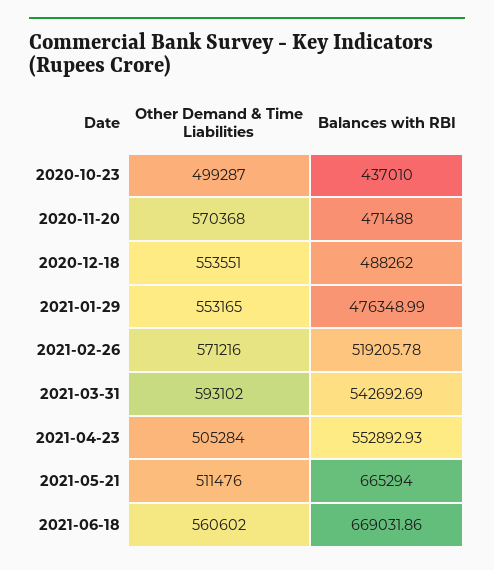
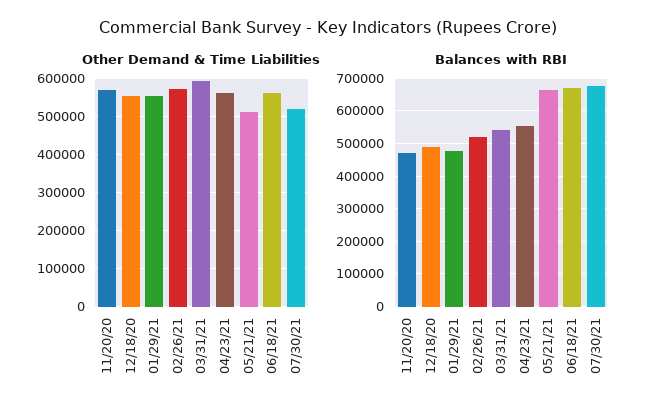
Other Demand & Time Liabilities, 2020-10-23: 499287 -> none
Balances with RBI, 2020-10-23: 437010 -> none
Other Demand & Time Liabilities, 2021-04-23: 505284 -> 560000
Other Demand & Time Liabilities, 07/30/21: none -> 520000
Balances with RBI, 07/30/21: none -> 680000

